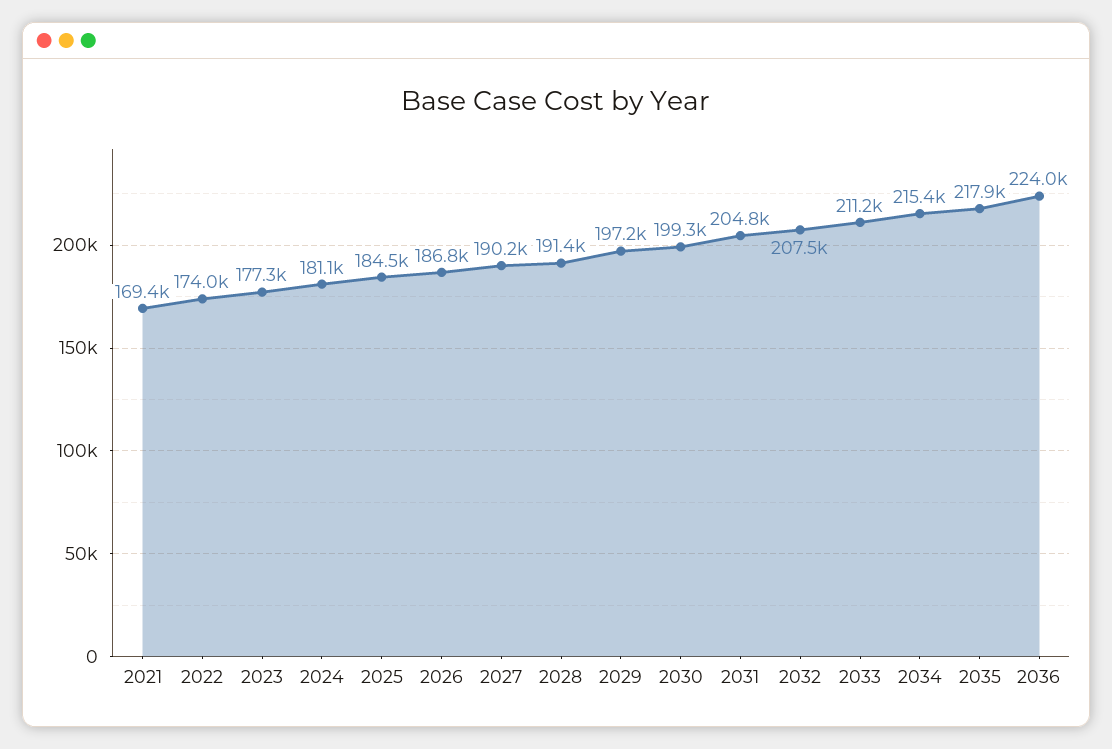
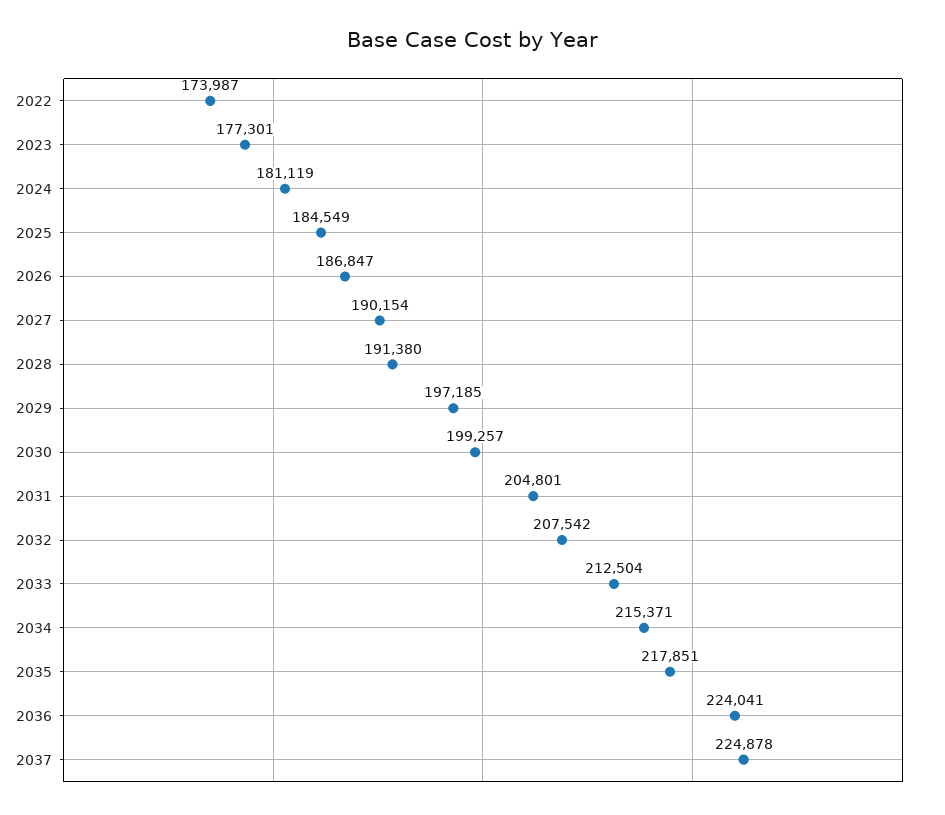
2021: 169400 -> none
2033: 211200 -> 212504
2037: none -> 224878

